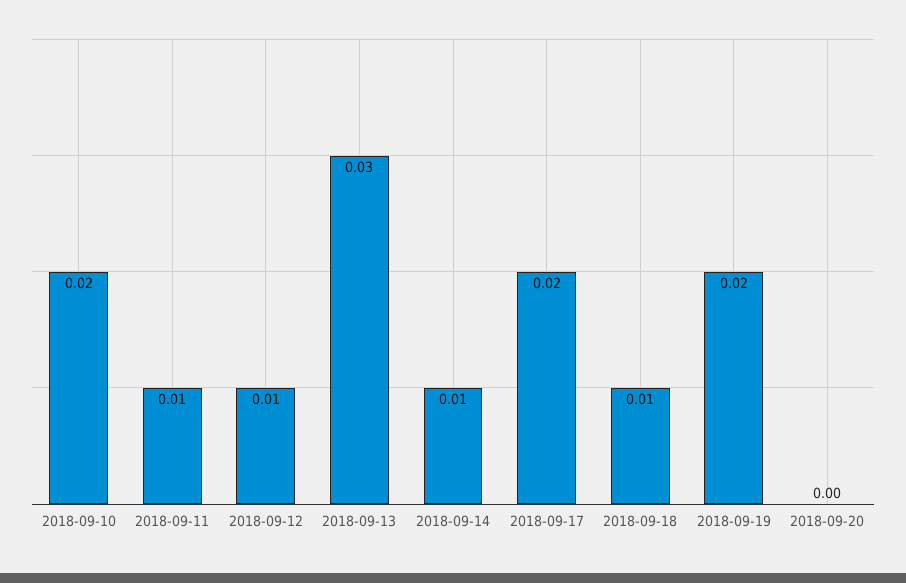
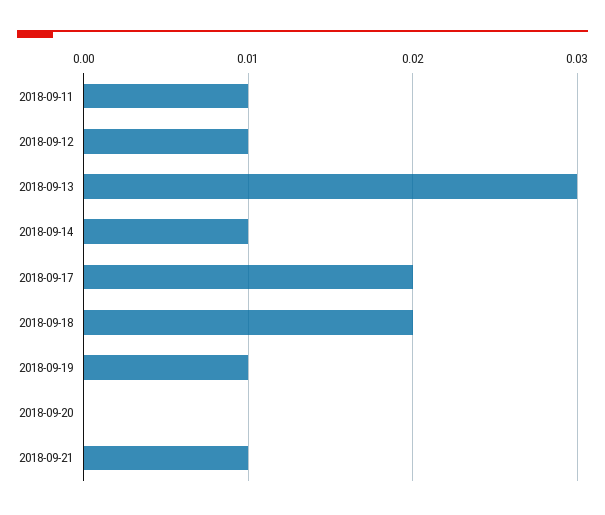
2018-09-10: 0.02 -> none
2018-09-18: 0.01 -> 0.02
2018-09-19: 0.02 -> 0.01
2018-09-21: none -> 0.01

